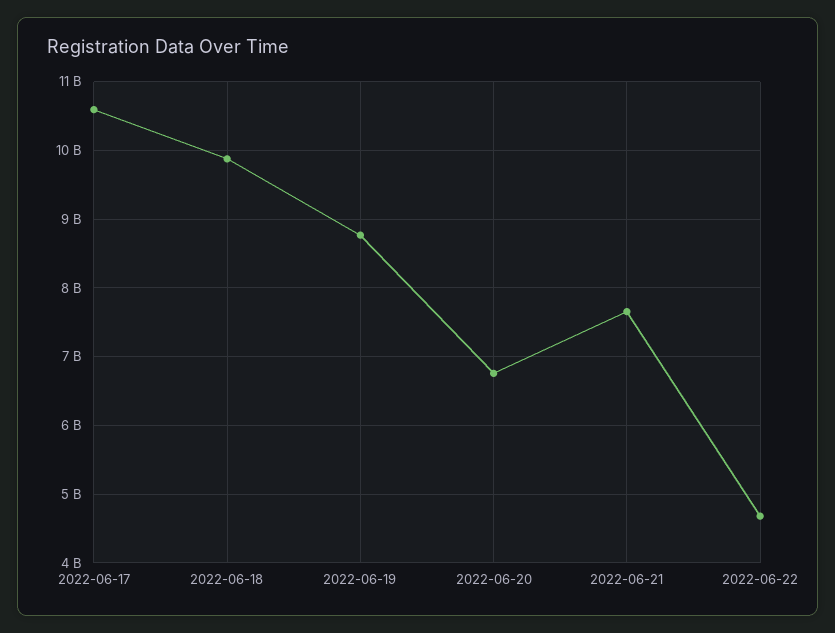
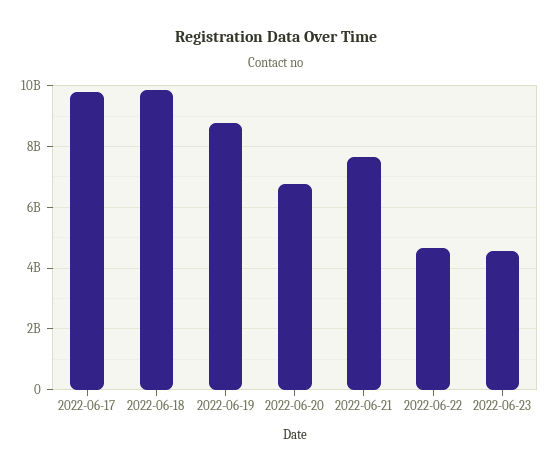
2022-06-17: 10600000000 -> 9800000000
2022-06-23: none -> 4600000000

